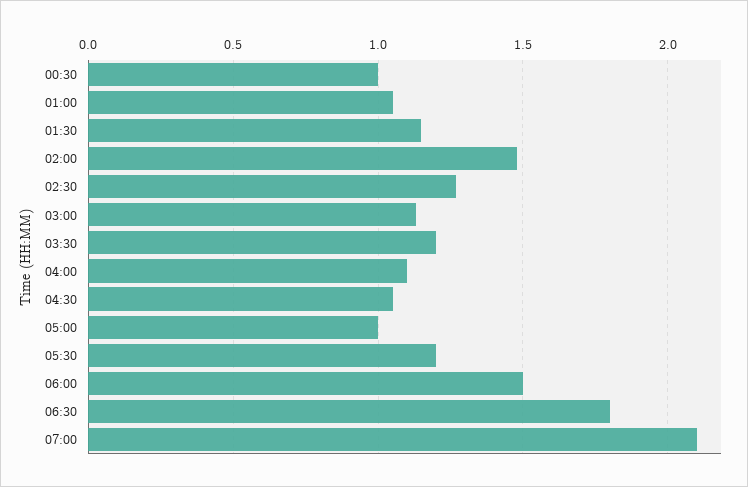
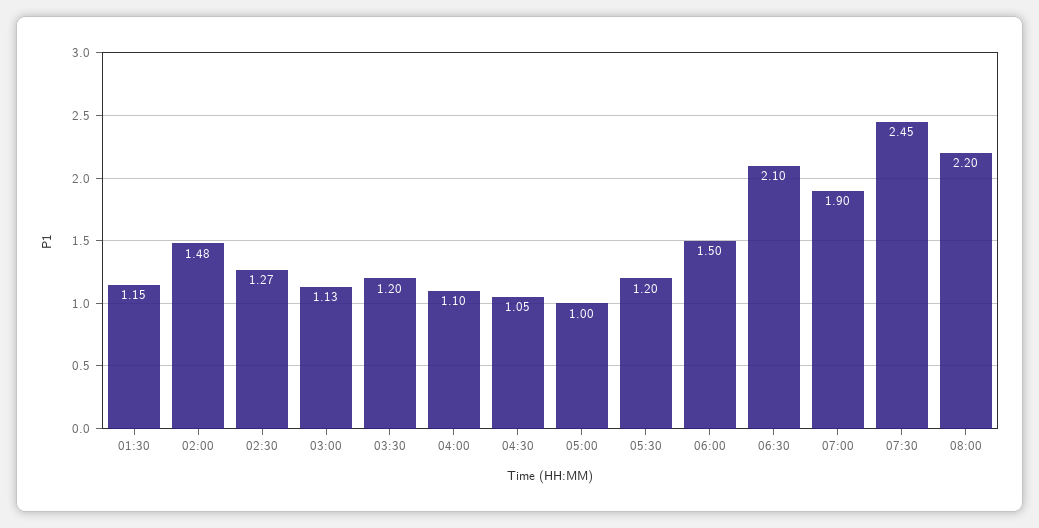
00:30: 1 -> none
01:00: 1.05 -> none
06:30: 1.8 -> 2.1
07:00: 2.1 -> 1.9
07:30: none -> 2.45
08:00: none -> 2.2

